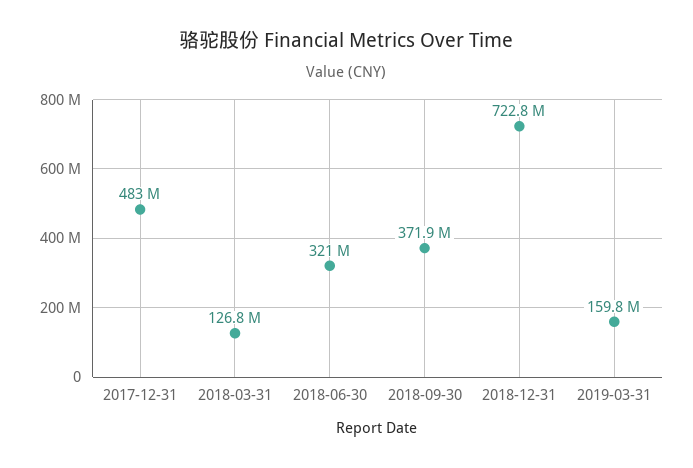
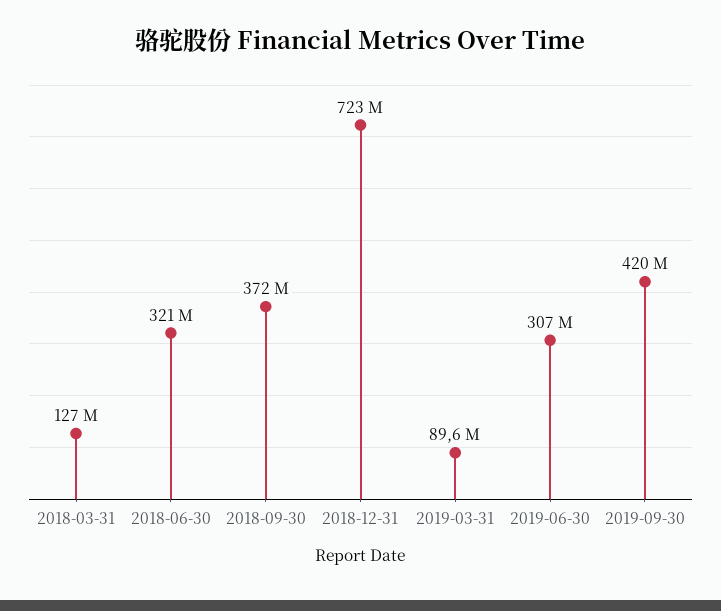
2017-12-31: 483000000 -> none
2019-03-31: 159800000 -> 89600000
2019-06-30: none -> 307000000
2019-09-30: none -> 420000000

